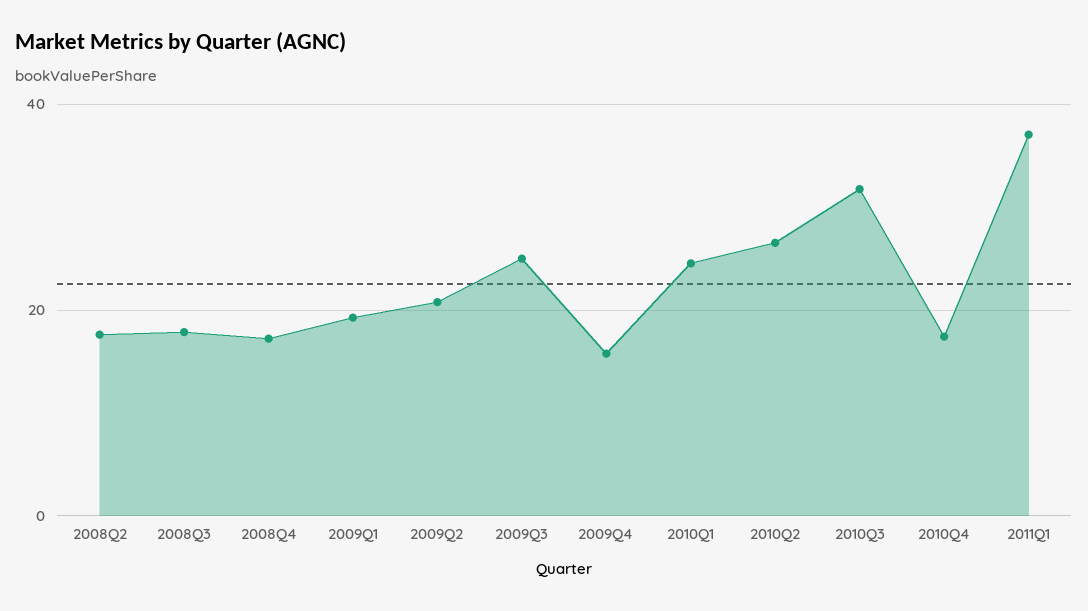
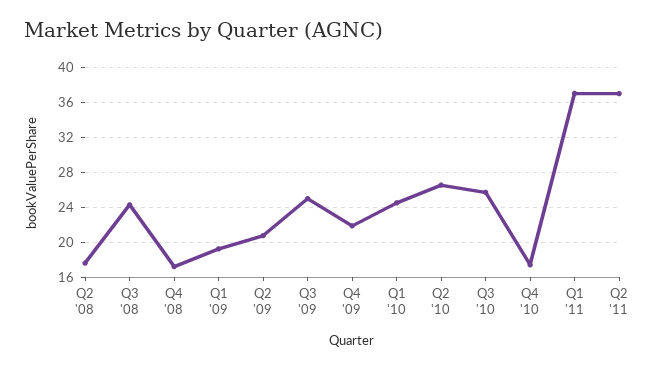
2008Q3: 18 -> 24
2009Q4: 16 -> 22
2010Q3: 32 -> 26
Q2 '11: none -> 37

